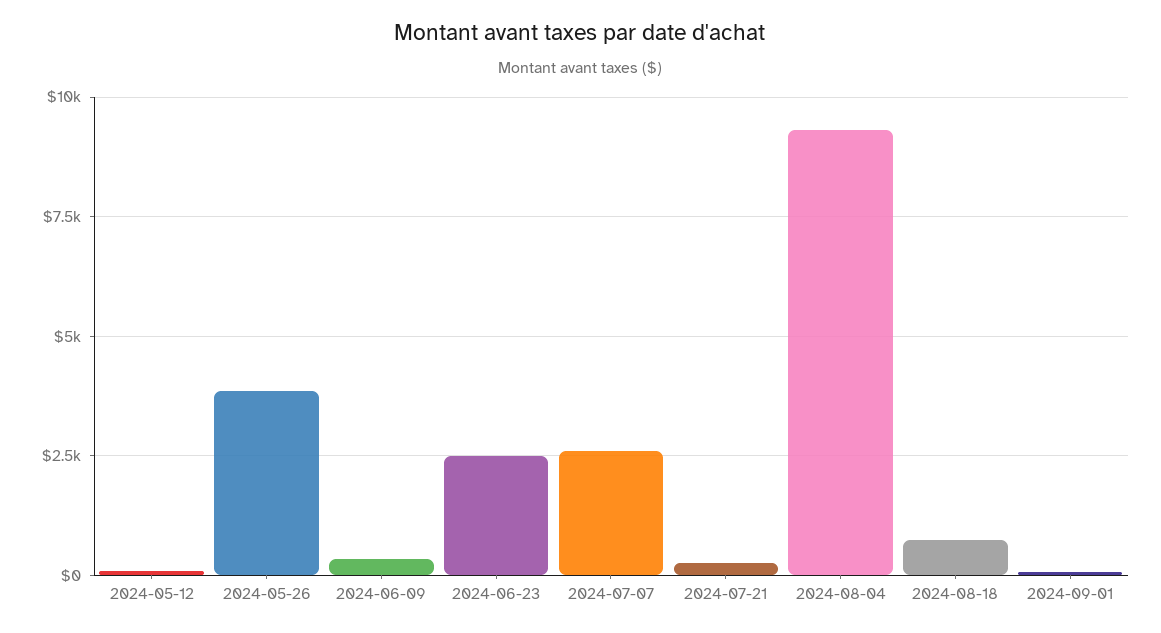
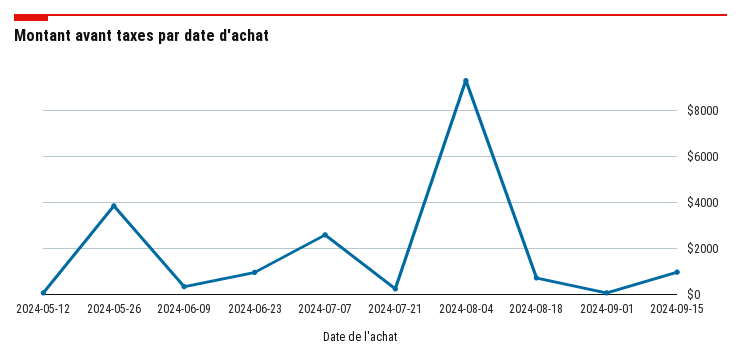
2024-06-23: 2500 -> 1000
2024-09-15: none -> 1000

